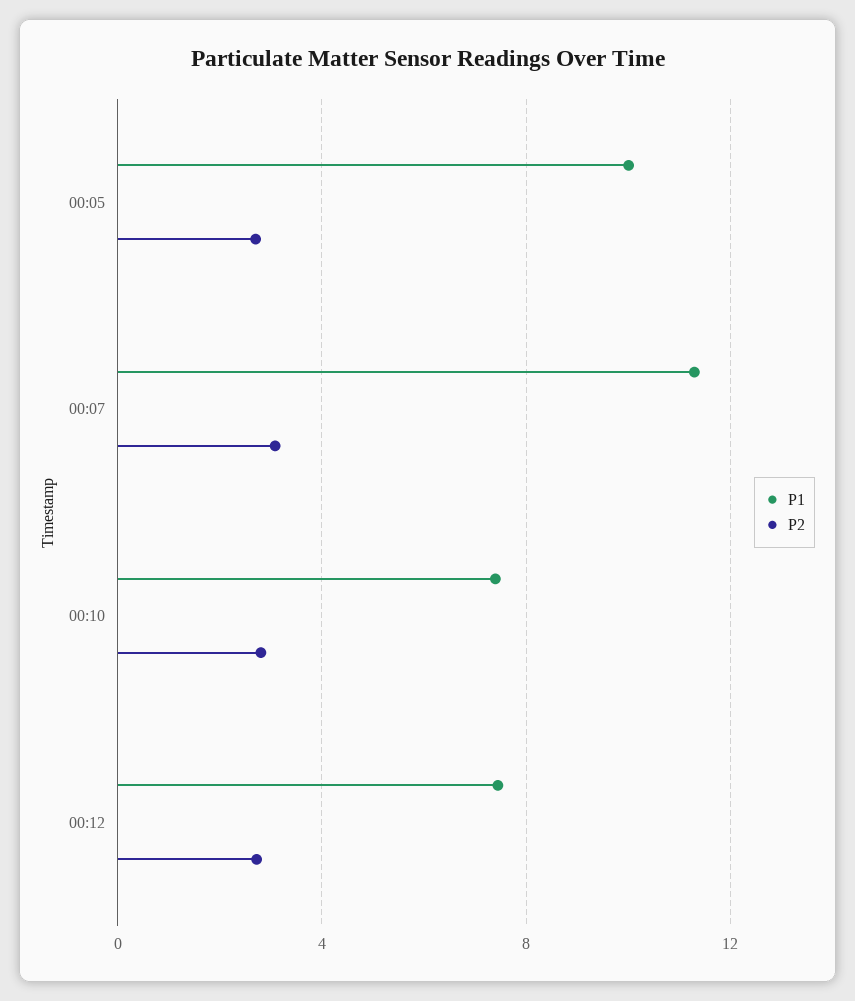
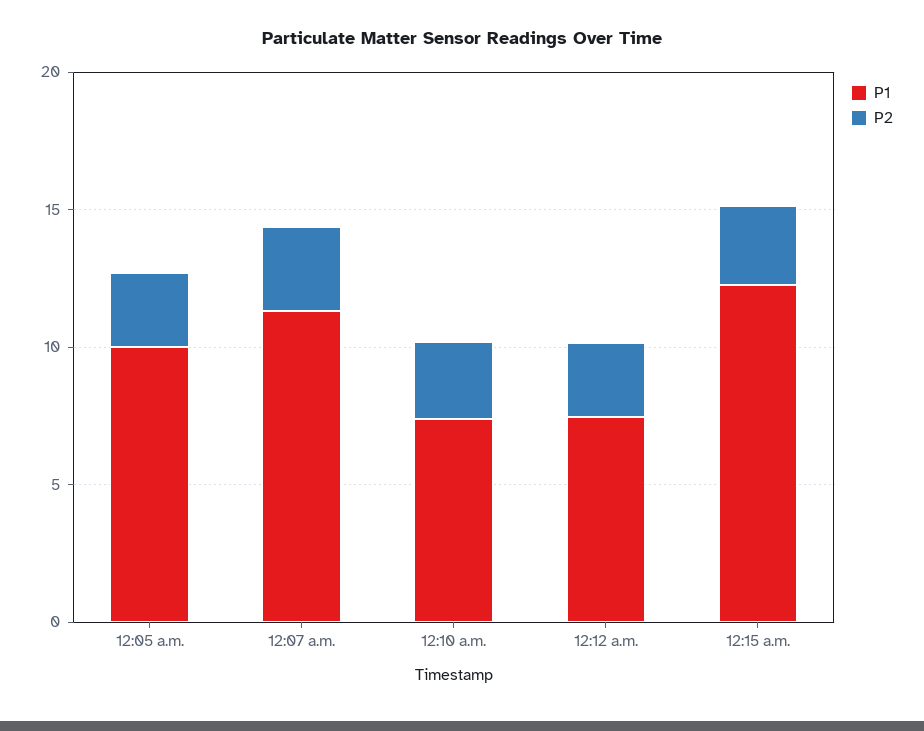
P1, 12:15 a.m.: none -> 12
P2, 12:15 a.m.: none -> 3

